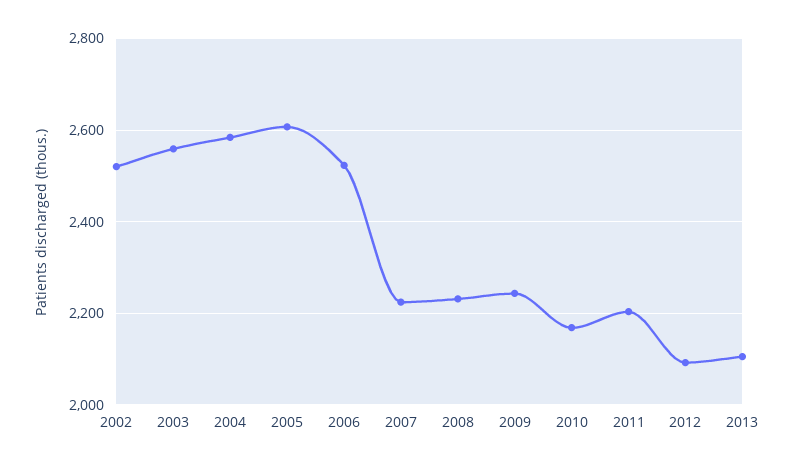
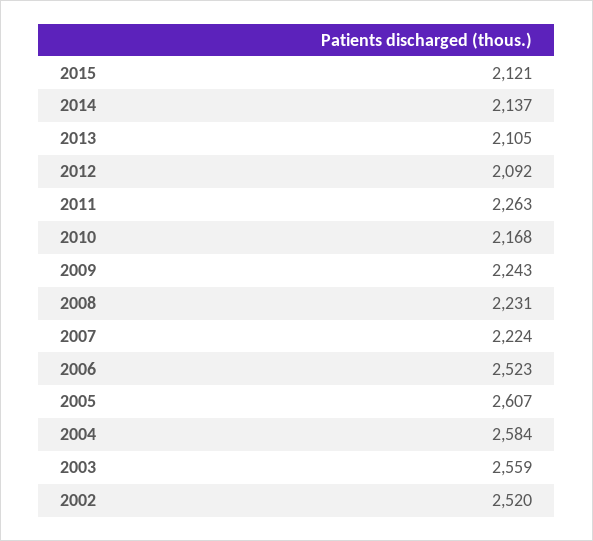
2011: 2200 -> 2263
2015: none -> 2121
2014: none -> 2137

